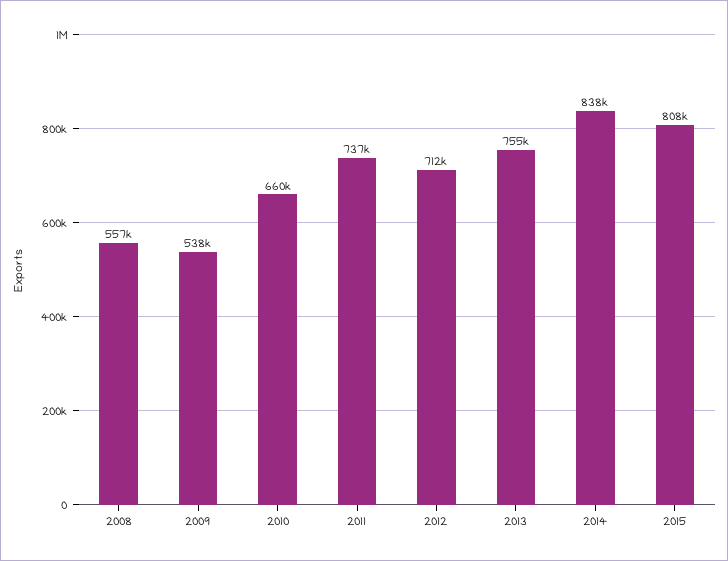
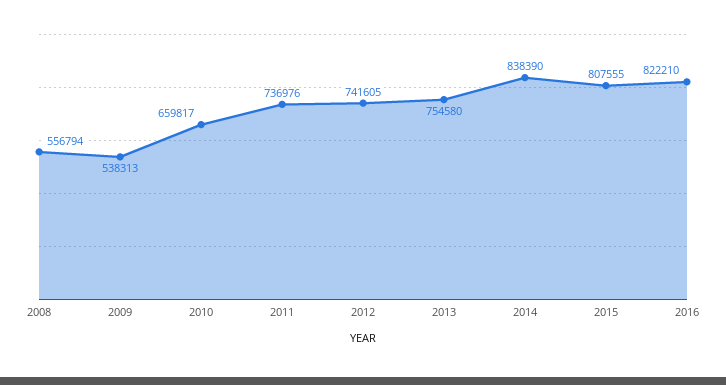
2012: 712000 -> 741605
2016: none -> 822210

